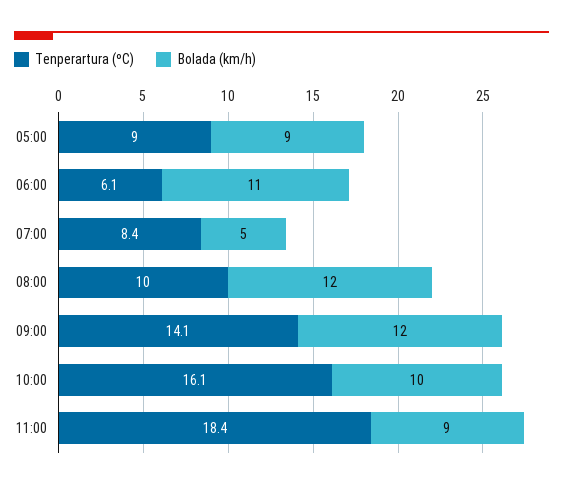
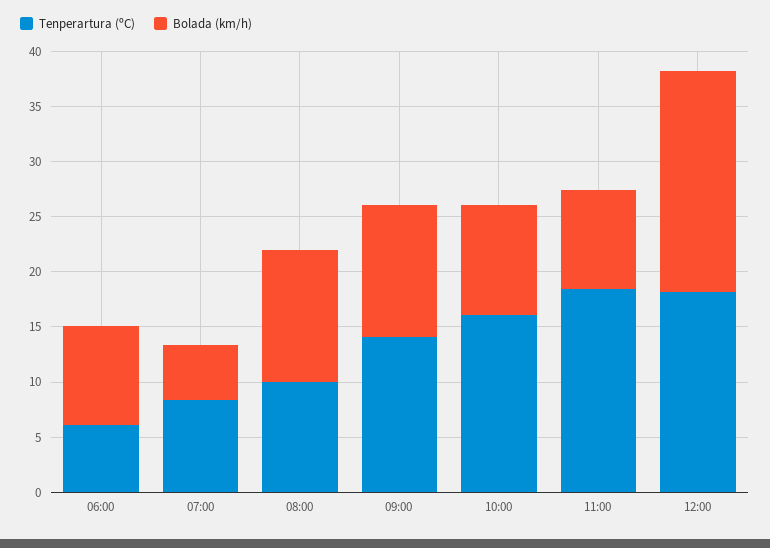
Tenperartura (ºC), 05:00: 9 -> none
Bolada (km/h), 05:00: 9 -> none
Bolada (km/h), 06:00: 11 -> 9
Tenperartura (ºC), 12:00: none -> 18
Bolada (km/h), 12:00: none -> 20

